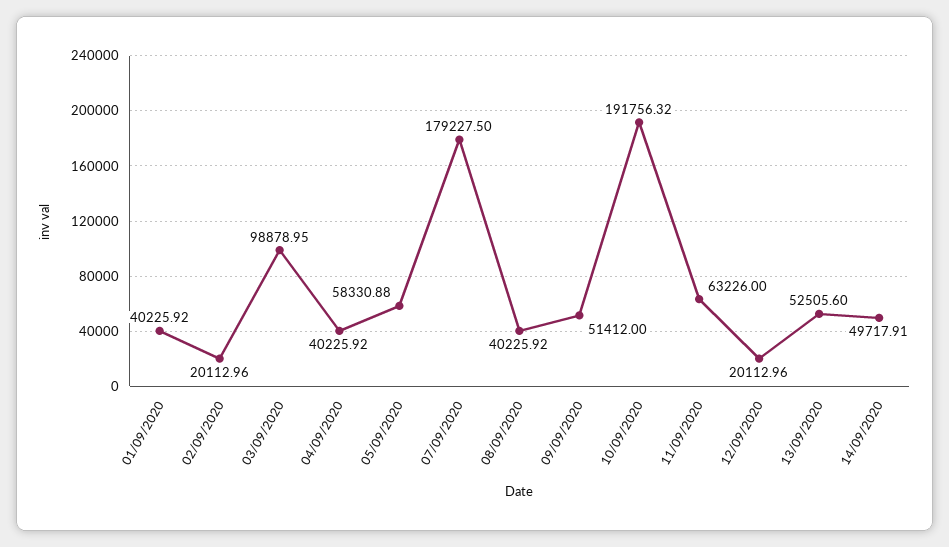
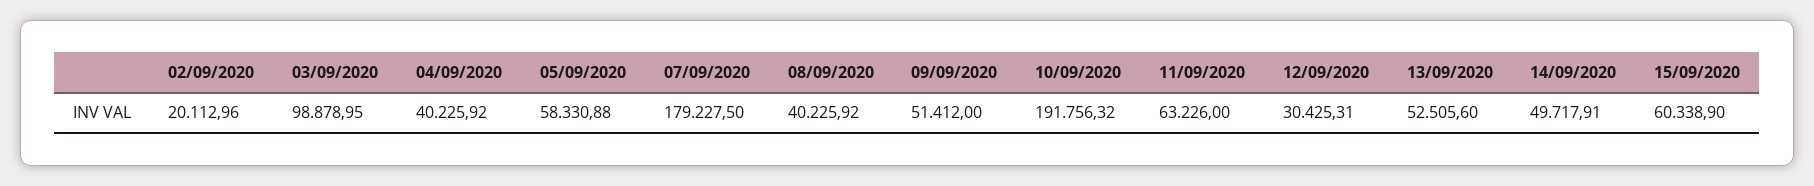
01/09/2020: 40225.92 -> none
12/09/2020: 20112.96 -> 30425.31
15/09/2020: none -> 60338.9

